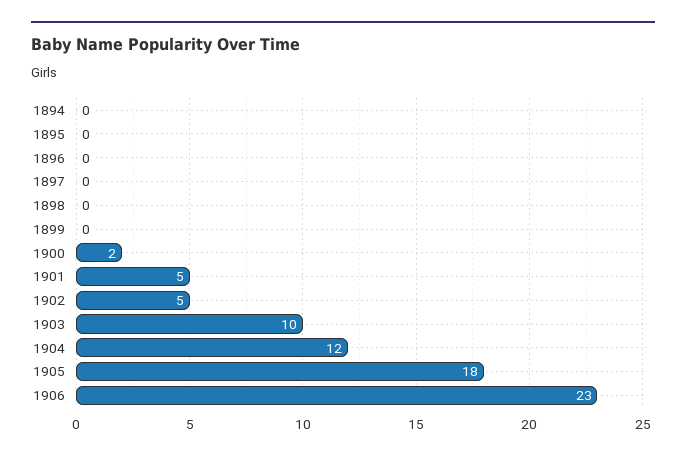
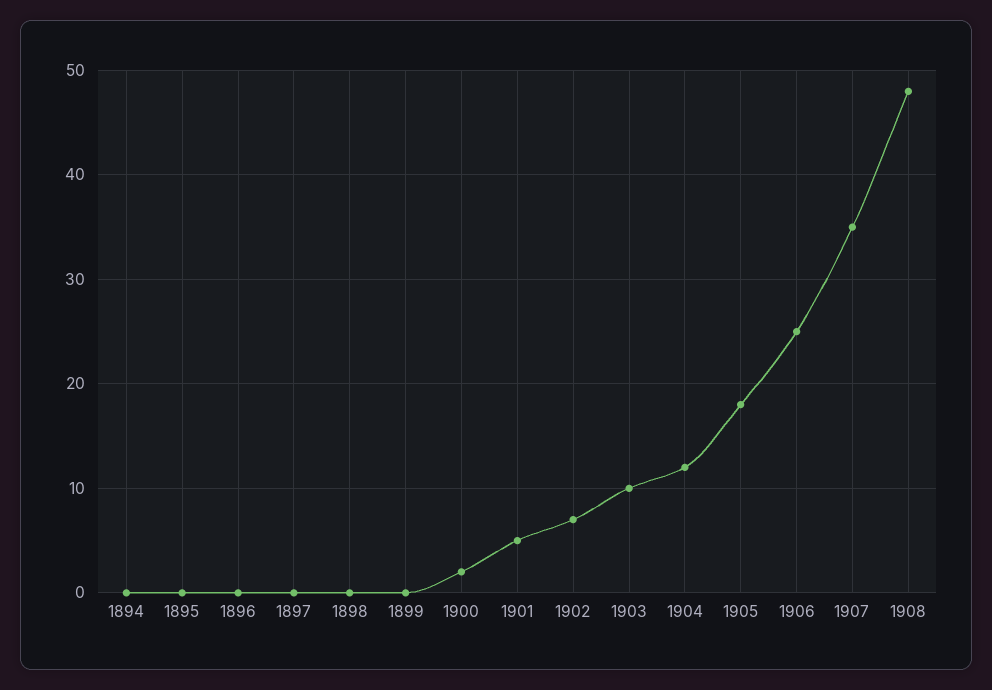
1902: 5 -> 7
1906: 23 -> 25
1907: none -> 35
1908: none -> 48

